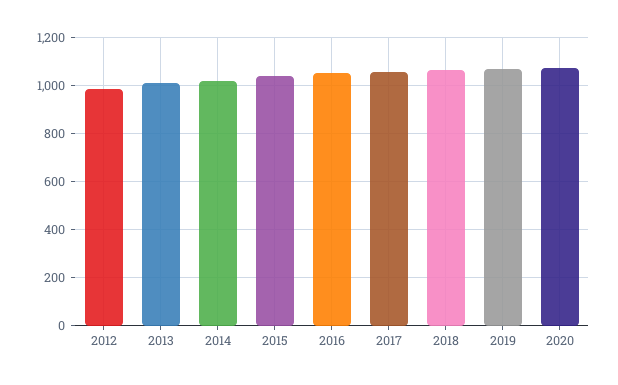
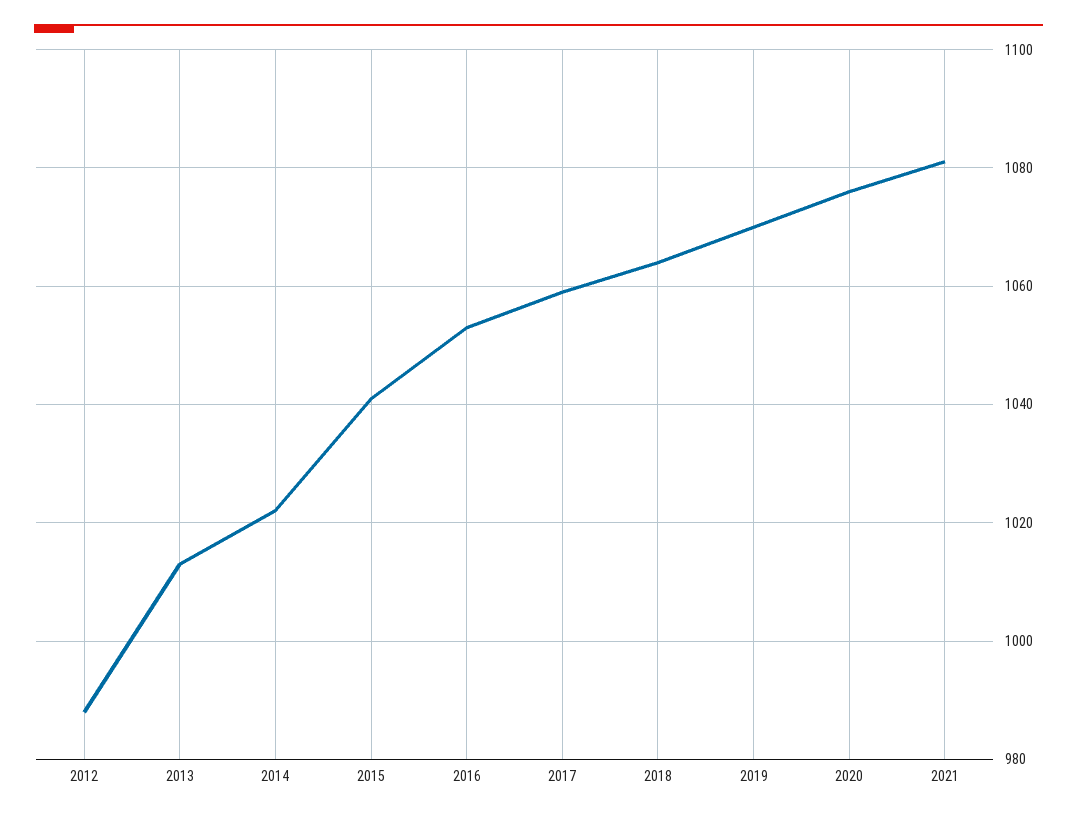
2021: none -> 1080

